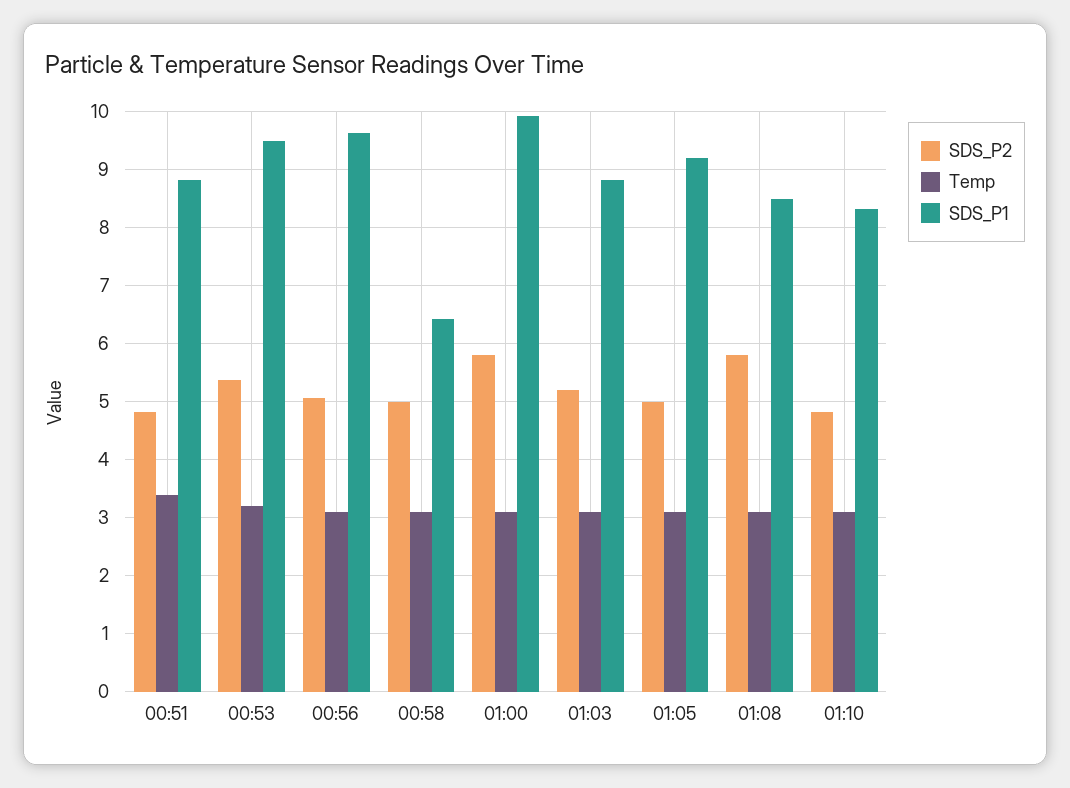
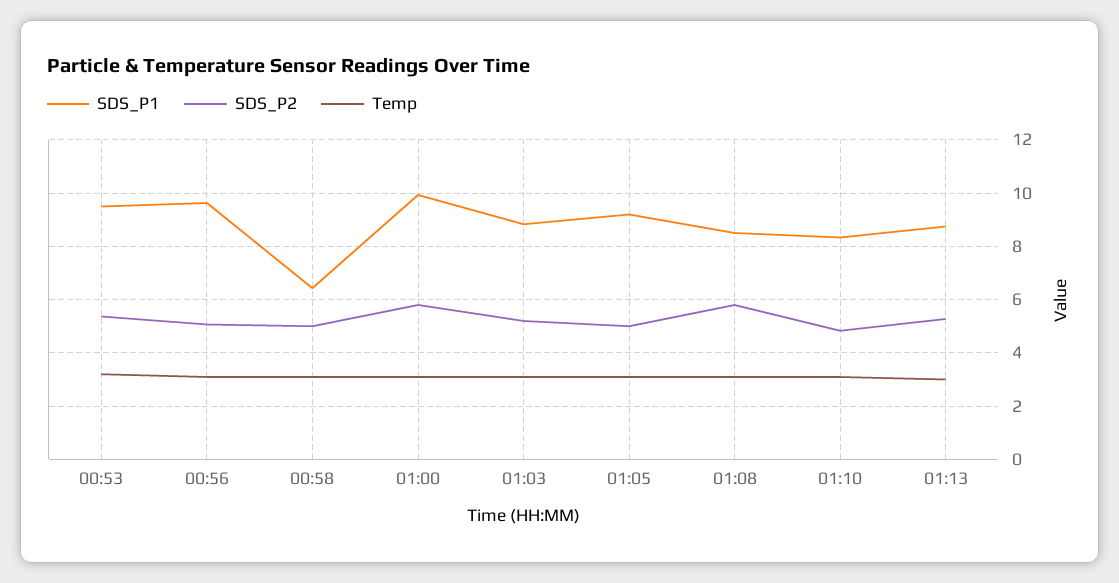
SDS_P2, 00:51: 4.8 -> none
Temp, 00:51: 3.4 -> none
SDS_P1, 00:51: 8.8 -> none
SDS_P1, 01:13: none -> 8.75
SDS_P2, 01:13: none -> 5.25
Temp, 01:13: none -> 3

